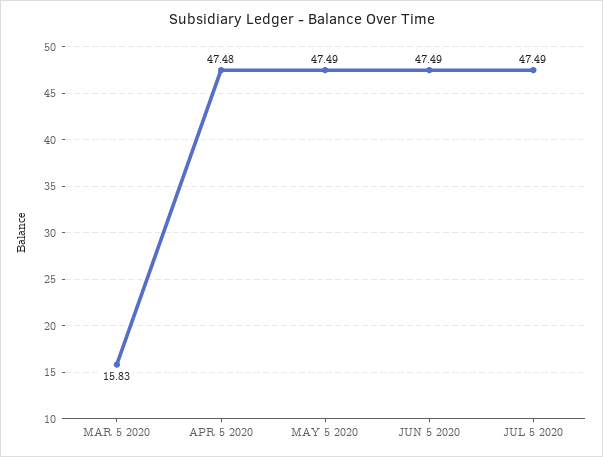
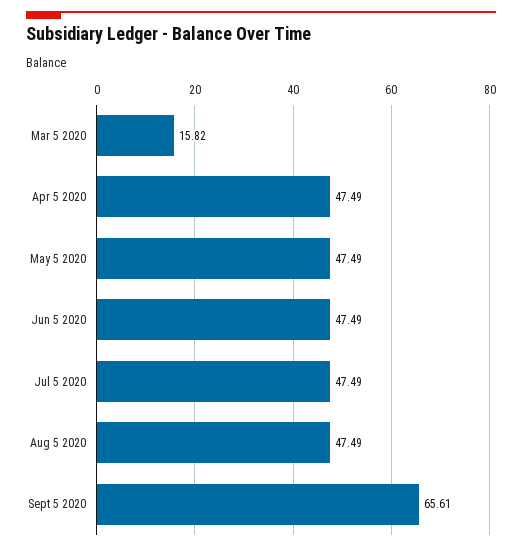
MAR 5 2020: 15.83 -> 15.82
APR 5 2020: 47.48 -> 47.49
Aug 5 2020: none -> 47.49
Sept 5 2020: none -> 65.61

